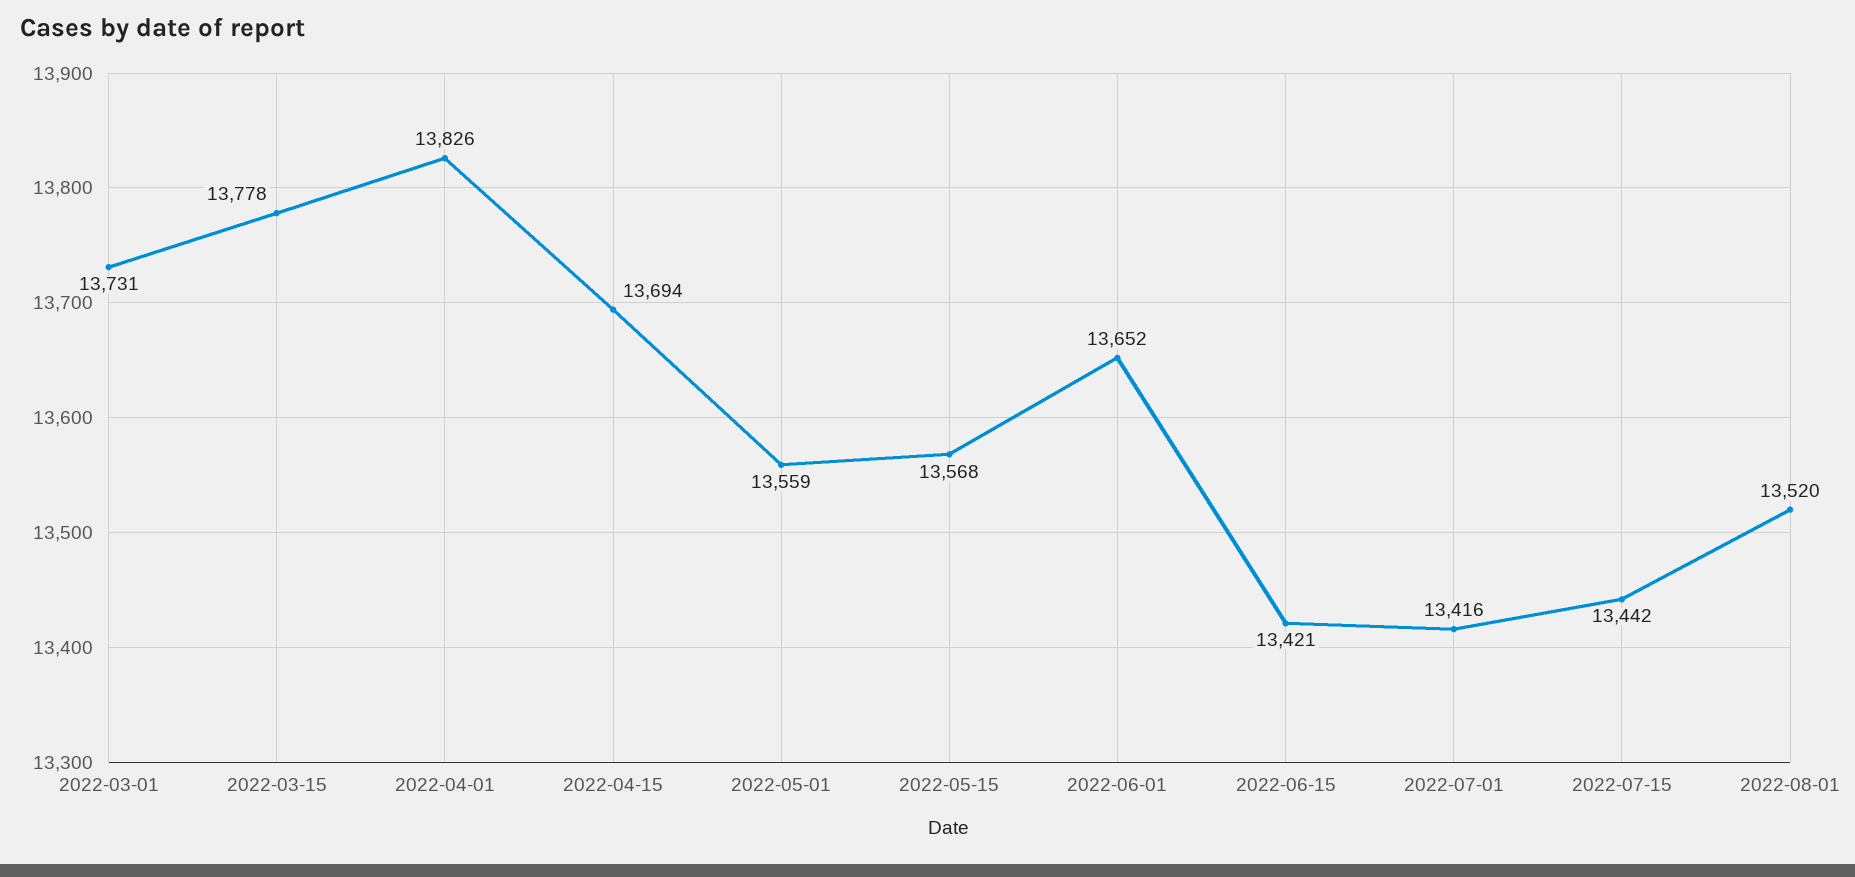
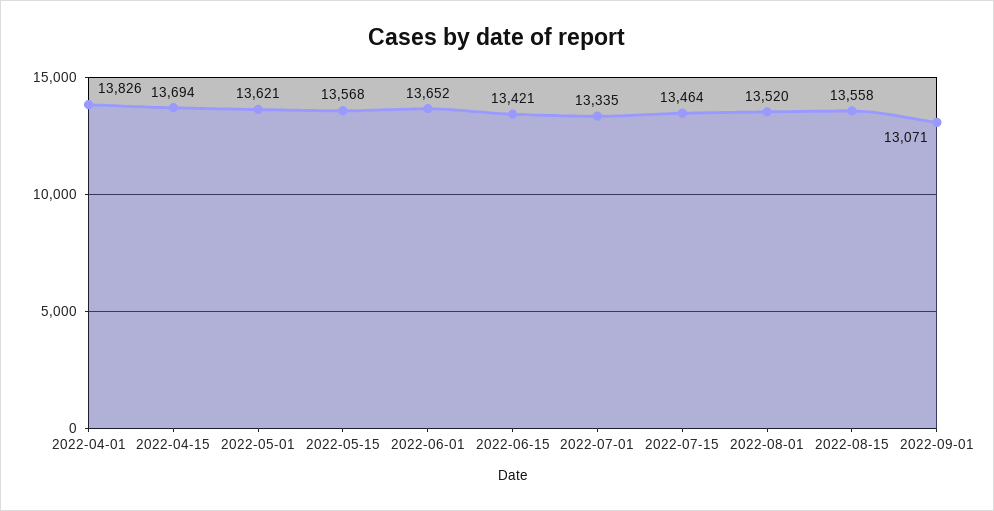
2022-03-01: 13731 -> none
2022-03-15: 13778 -> none
2022-05-01: 13559 -> 13621
2022-07-01: 13416 -> 13335
2022-07-15: 13442 -> 13464
2022-08-15: none -> 13558
2022-09-01: none -> 13071

